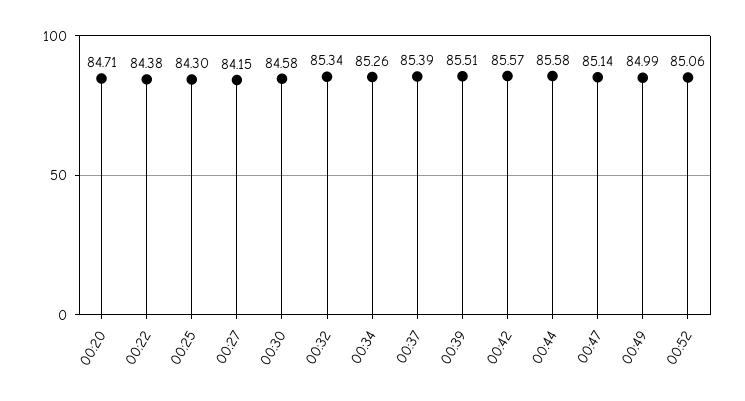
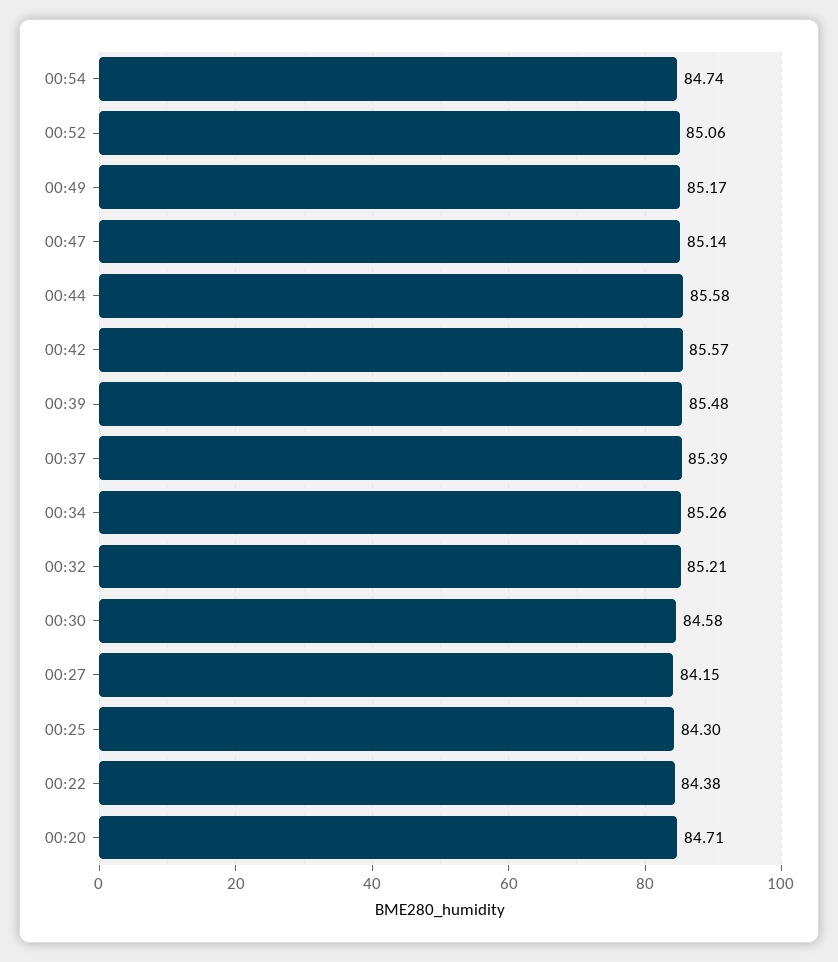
00:32: 85.34 -> 85.21
00:39: 85.51 -> 85.48
00:49: 84.99 -> 85.17
00:54: none -> 84.74

